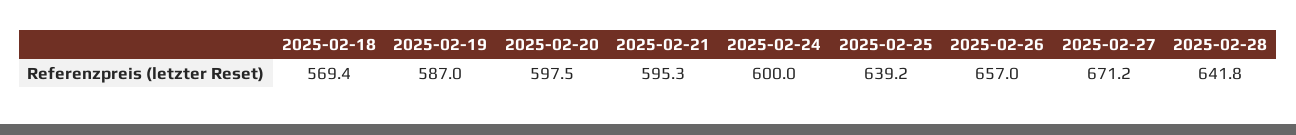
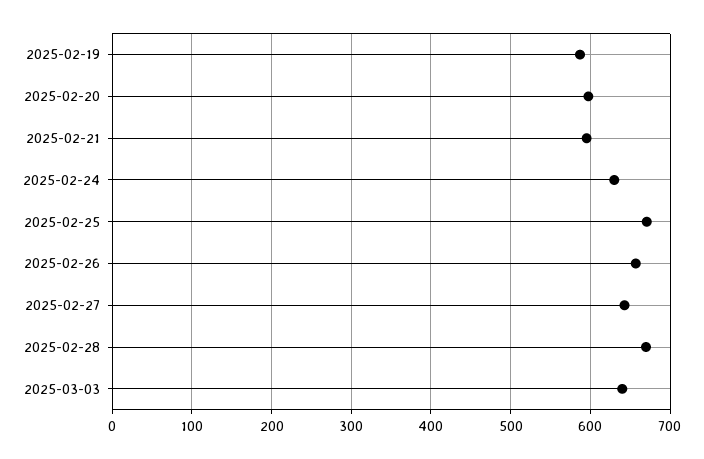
2025-02-18: 569.4 -> none
2025-02-24: 600 -> 630
2025-02-25: 639.2 -> 670
2025-02-27: 671.2 -> 640
2025-02-28: 641.8 -> 670
2025-03-03: none -> 640

